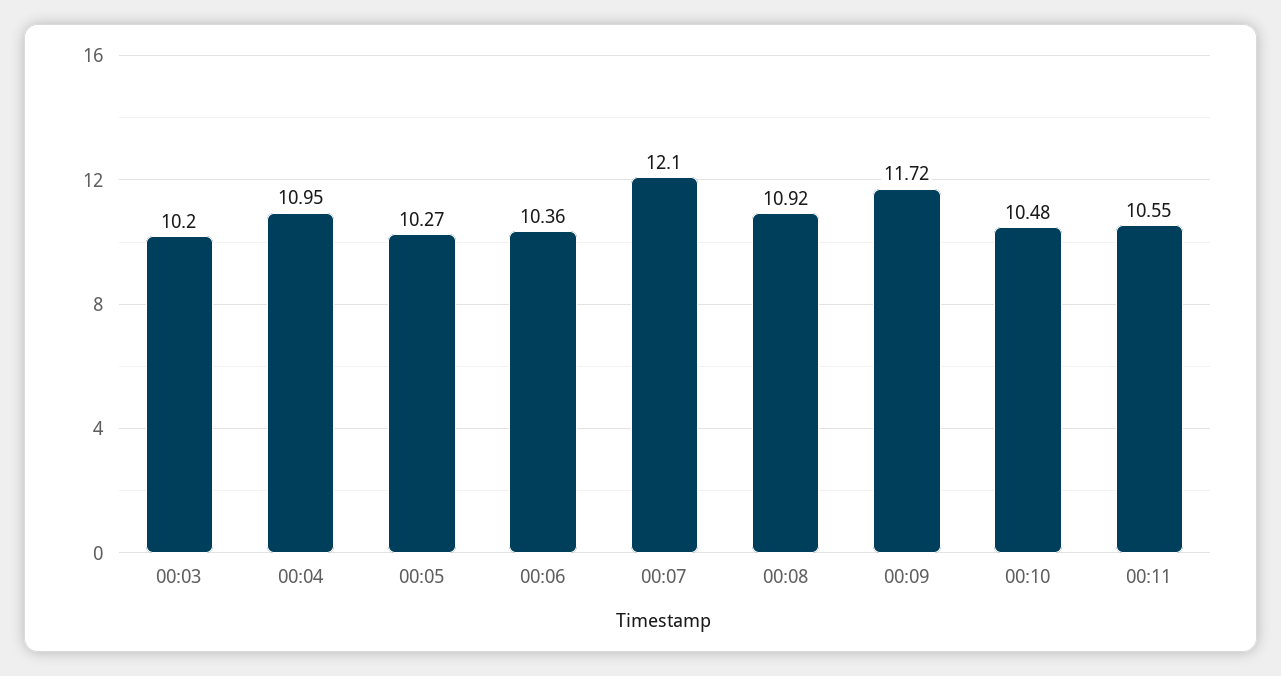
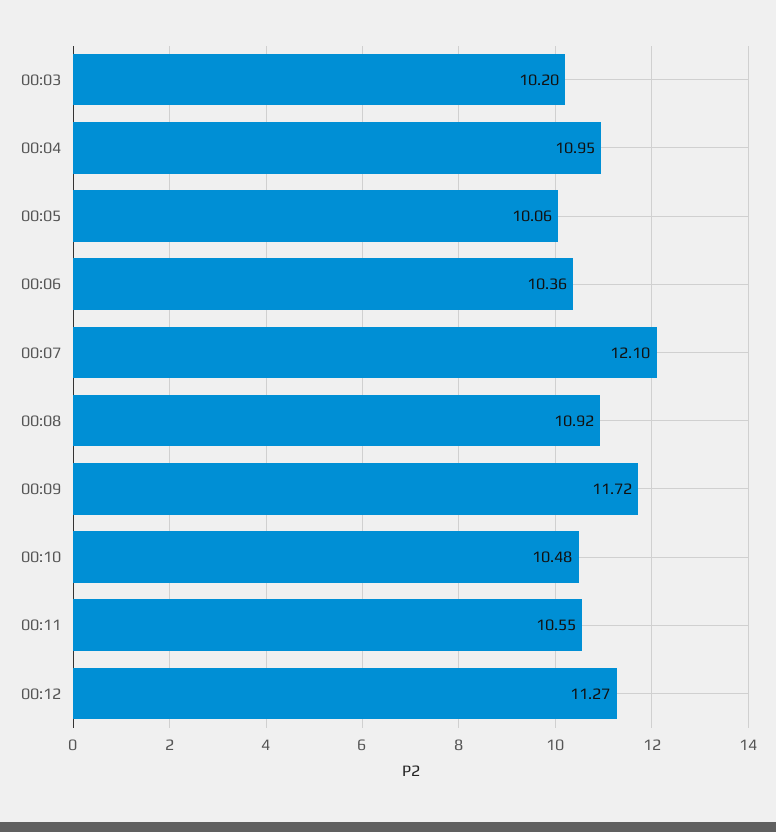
00:05: 10.27 -> 10.06
00:12: none -> 11.27

